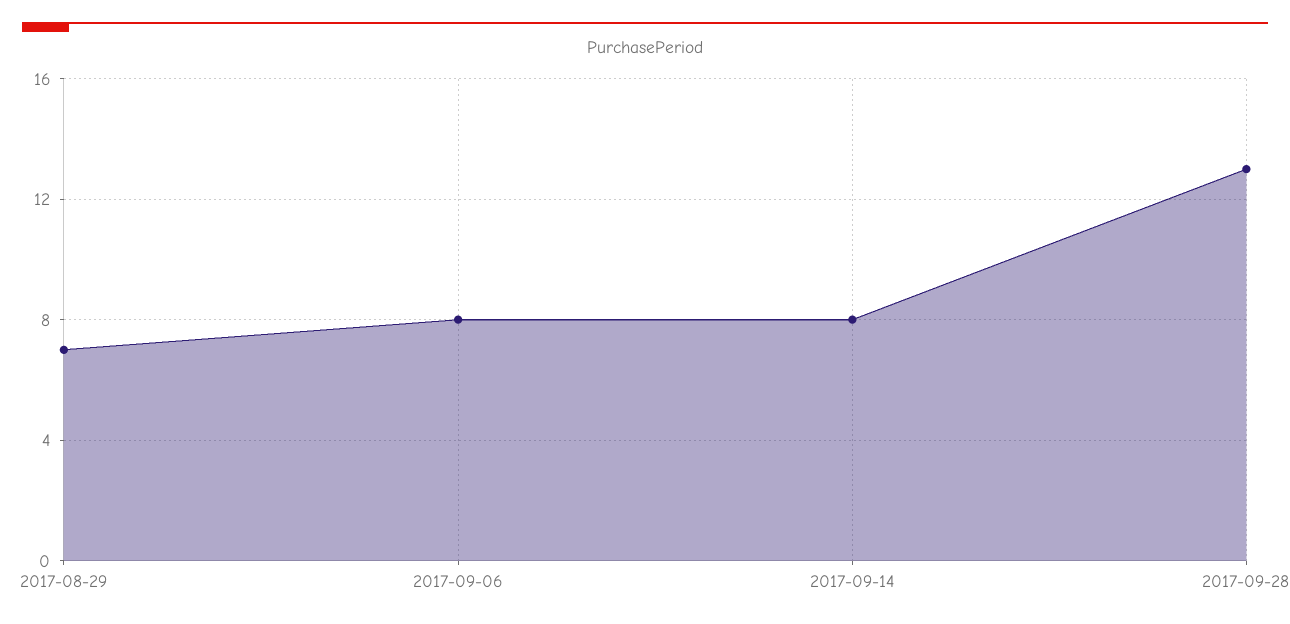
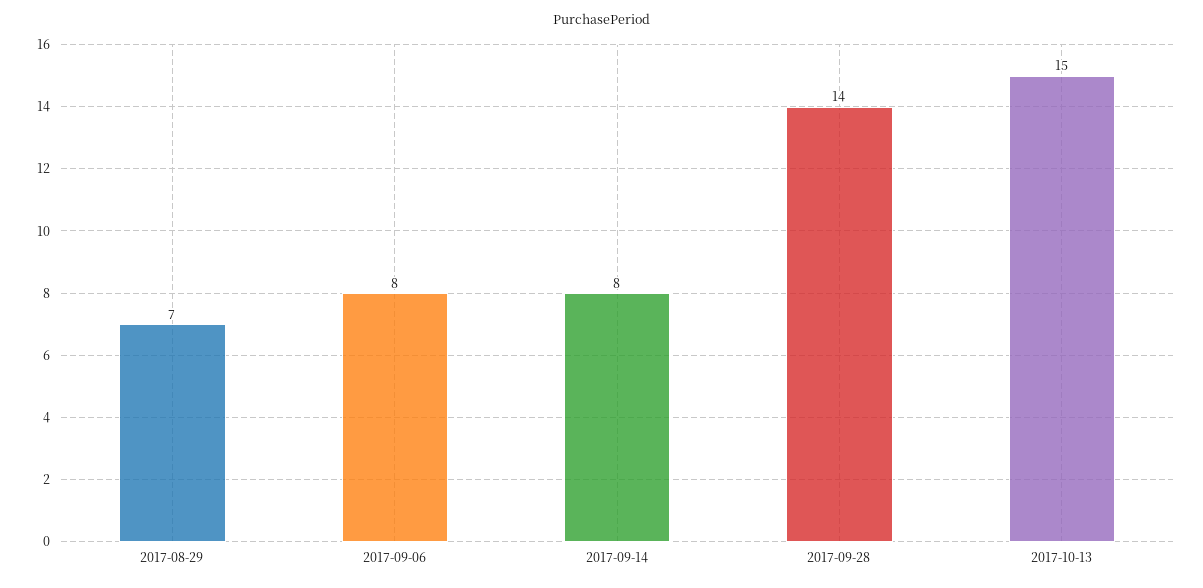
2017-09-28: 13 -> 14
2017-10-13: none -> 15

